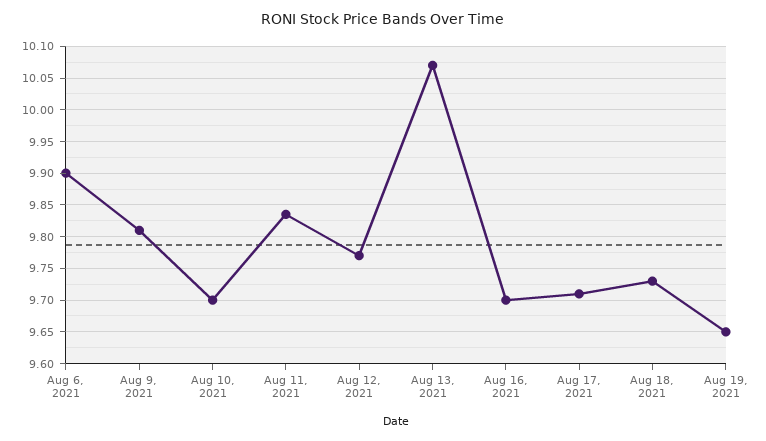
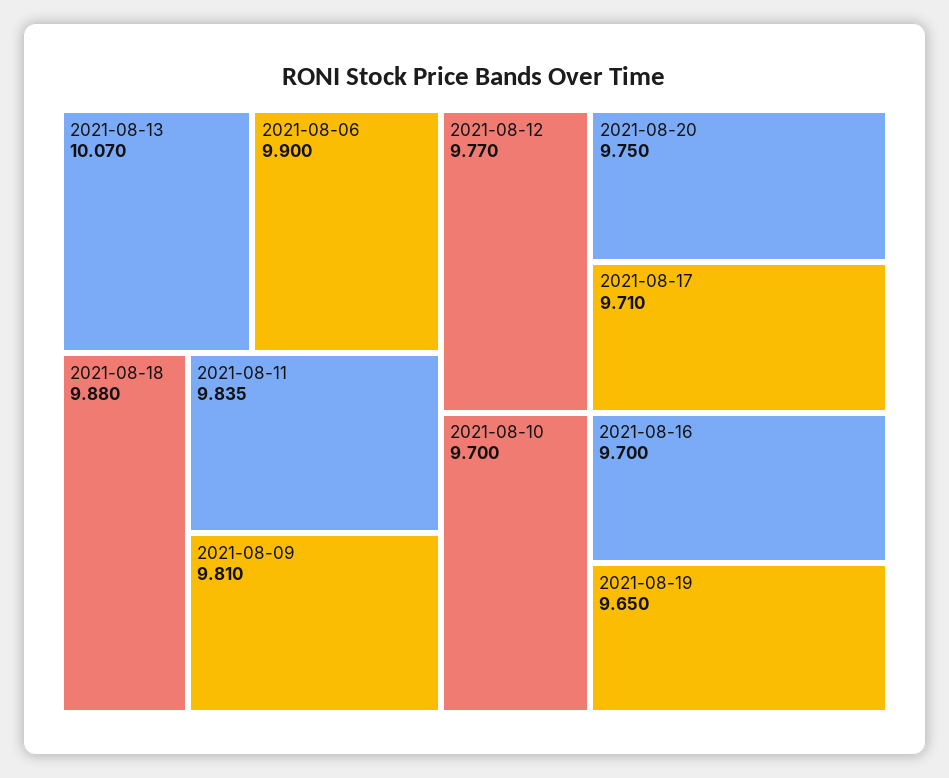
Aug 18, 2021: 9.73 -> 9.88
2021-08-20: none -> 9.75

